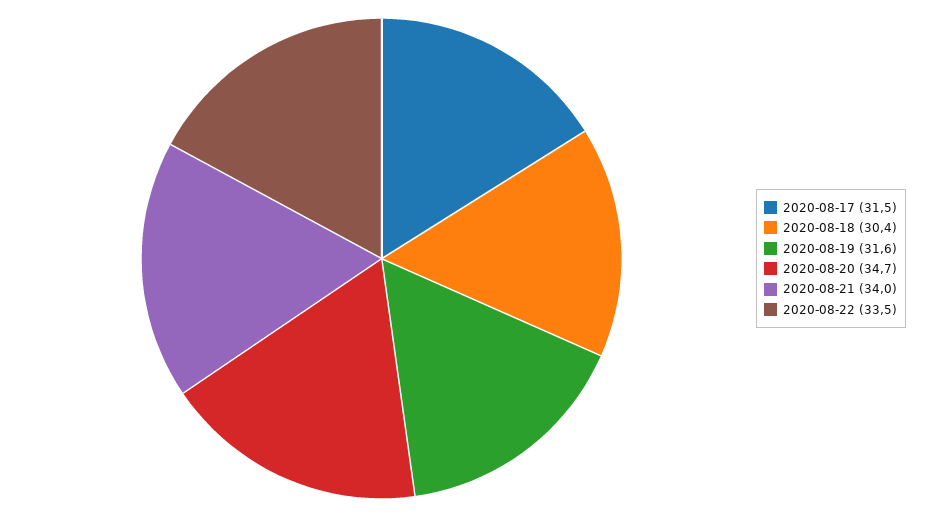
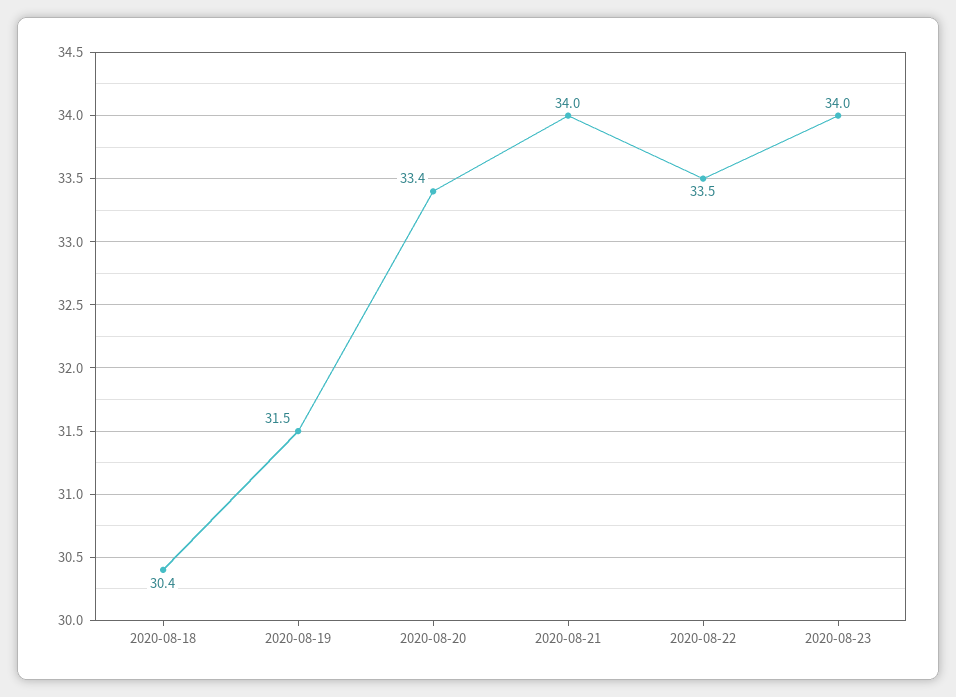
2020-08-17: 31.5 -> none
2020-08-19: 31.6 -> 31.5
2020-08-20: 34.7 -> 33.4
2020-08-23: none -> 34

